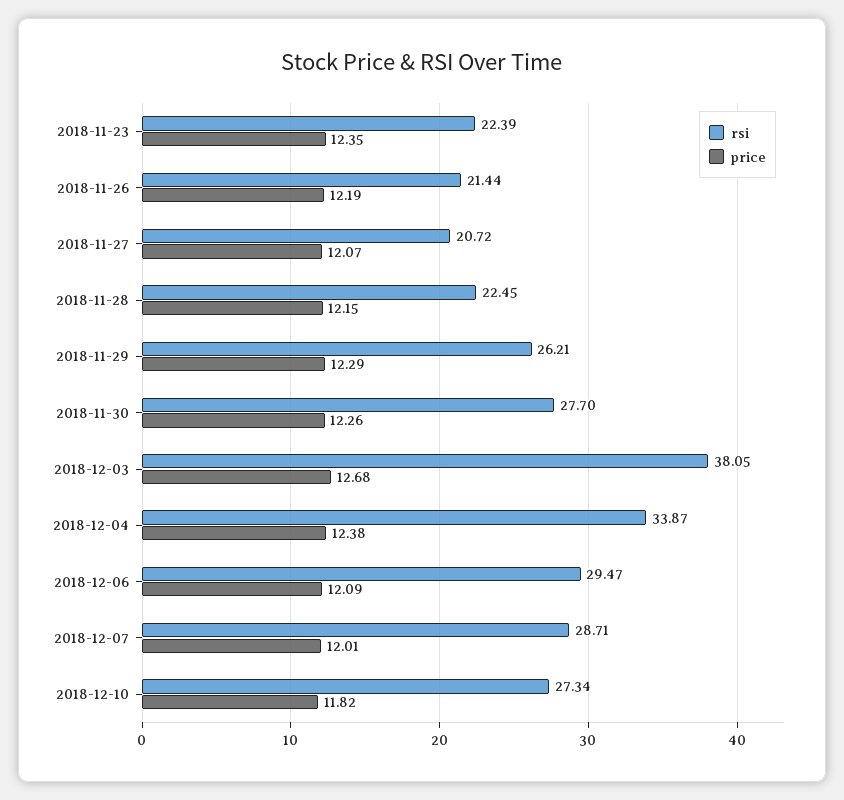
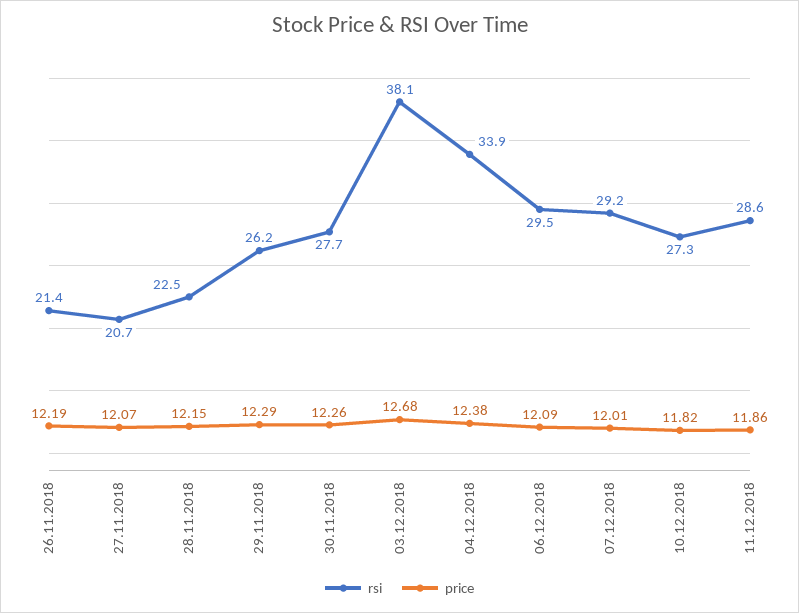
rsi, 2018-11-23: 22.39 -> none
price, 2018-11-23: 12.35 -> none
rsi, 2018-12-07: 28.71 -> 29.2
rsi, 11.12.2018: none -> 28.6
price, 11.12.2018: none -> 11.86

